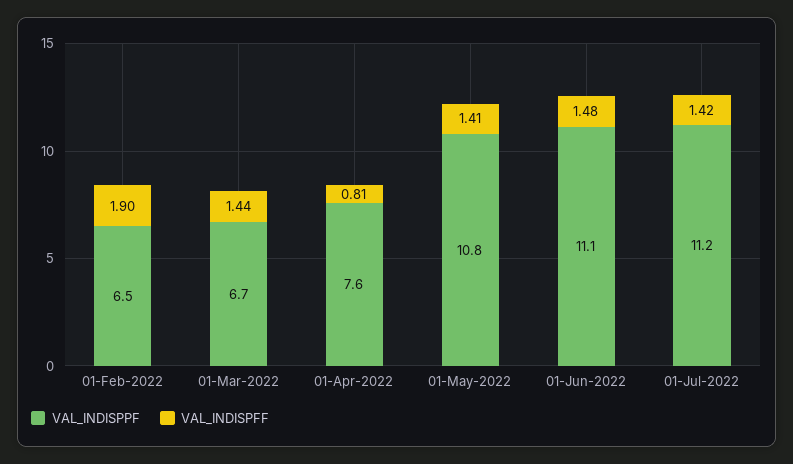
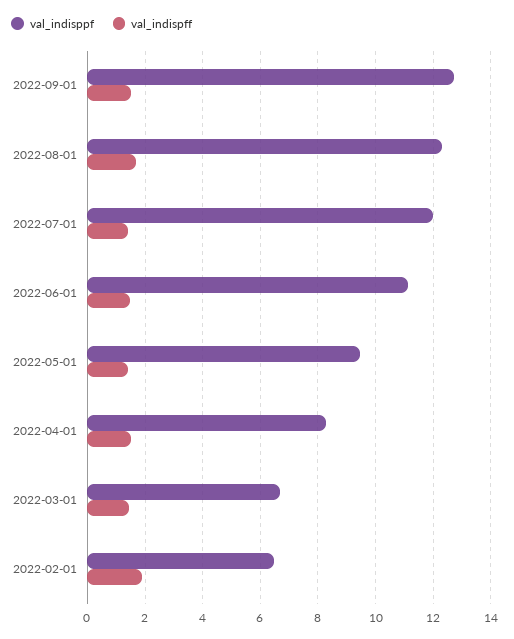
VAL_INDISPPF, 01-Apr-2022: 7.6 -> 8.25
VAL_INDISPFF, 01-Apr-2022: 0.81 -> 1.5
VAL_INDISPPF, 01-May-2022: 10.8 -> 9.5
VAL_INDISPPF, 01-Jul-2022: 11.2 -> 12
VAL_INDISPPF, 2022-09-01: none -> 12.75
VAL_INDISPFF, 2022-09-01: none -> 1.5
VAL_INDISPPF, 2022-08-01: none -> 12.25
VAL_INDISPFF, 2022-08-01: none -> 1.75

